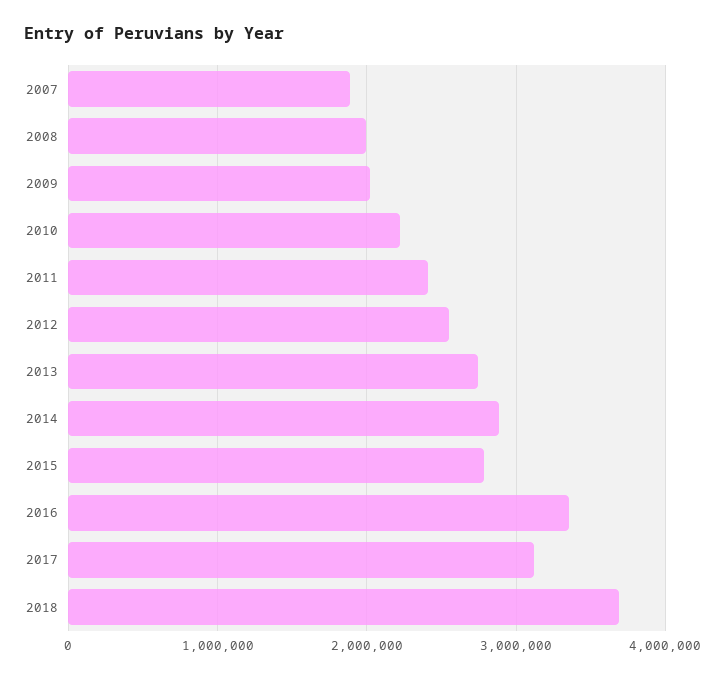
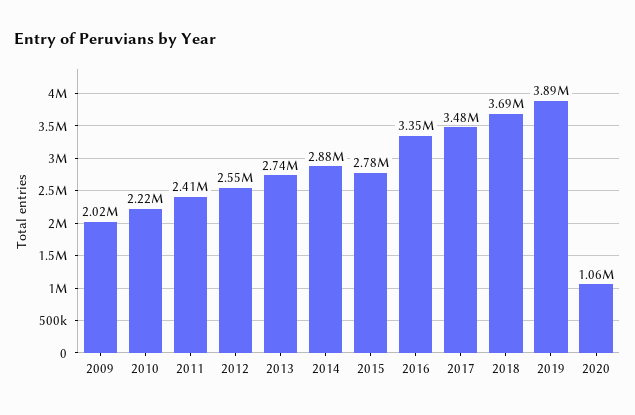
2007: 1900000 -> none
2008: 2000000 -> none
2017: 3100000 -> 3480000
2019: none -> 3890000
2020: none -> 1060000

